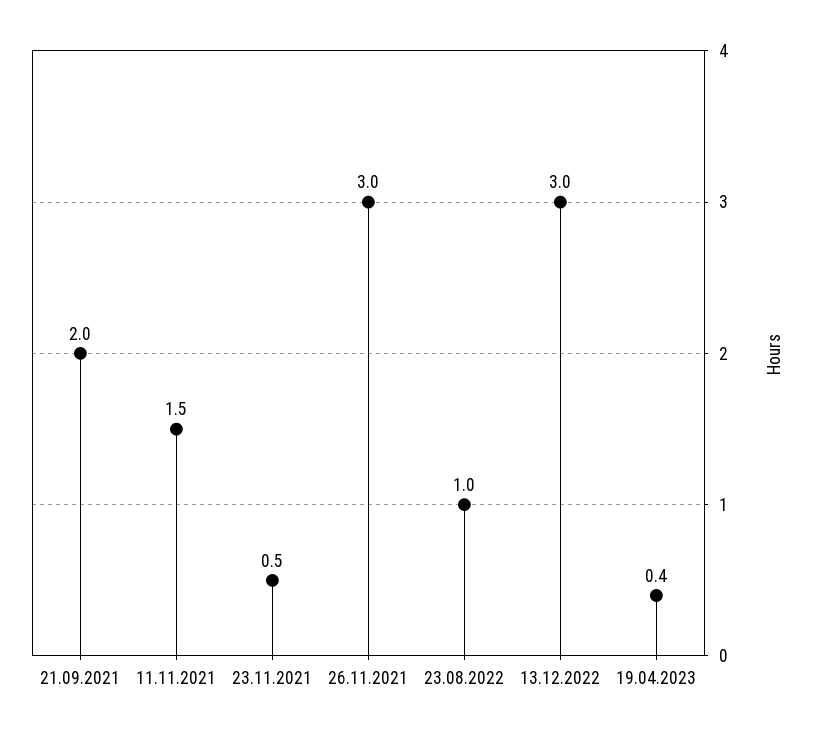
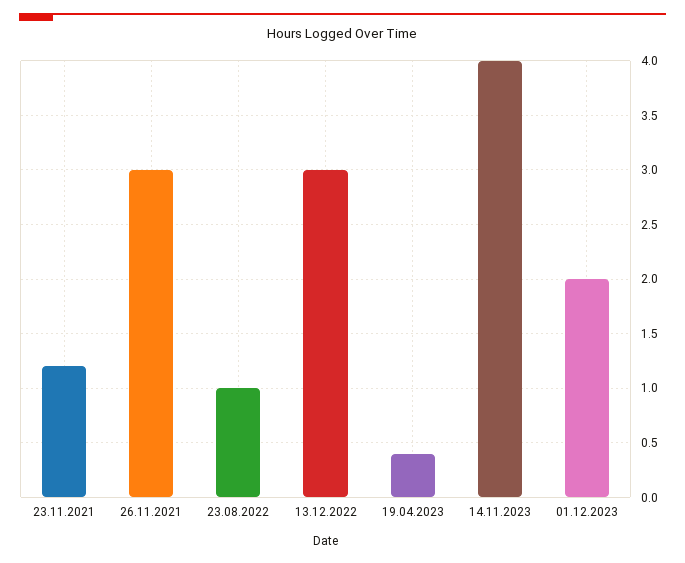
21.09.2021: 2 -> none
11.11.2021: 1.5 -> none
23.11.2021: 0.5 -> 1.2
14.11.2023: none -> 4
01.12.2023: none -> 2

